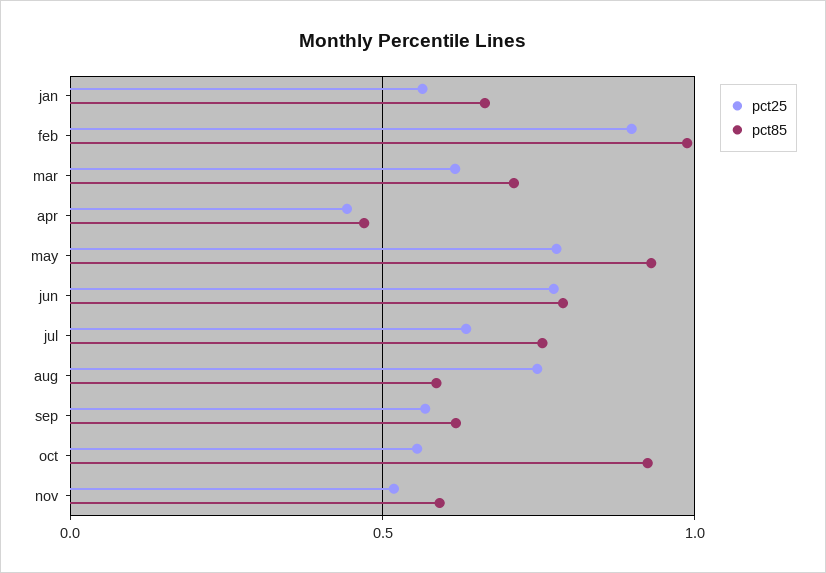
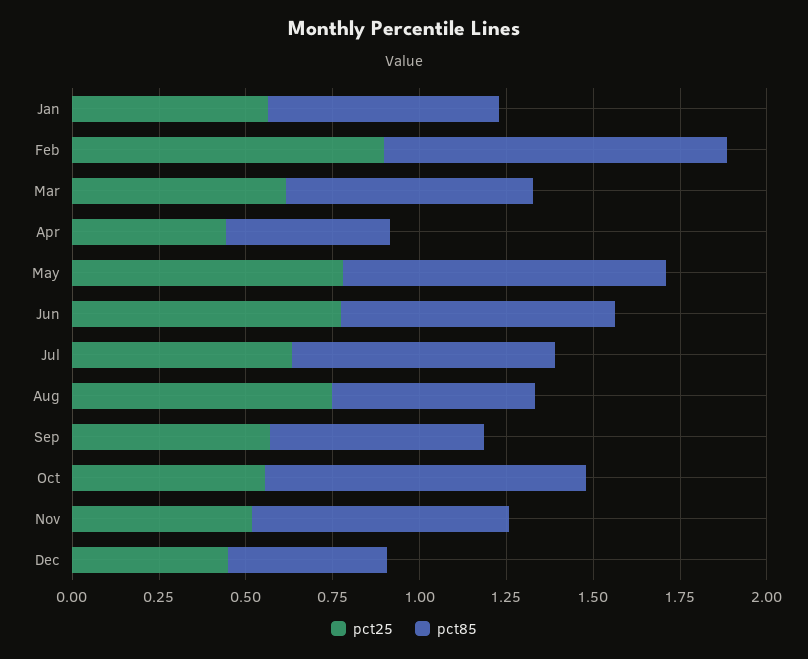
pct85, nov: 0.6 -> 0.75
pct25, Dec: none -> 0.45
pct85, Dec: none -> 0.45

